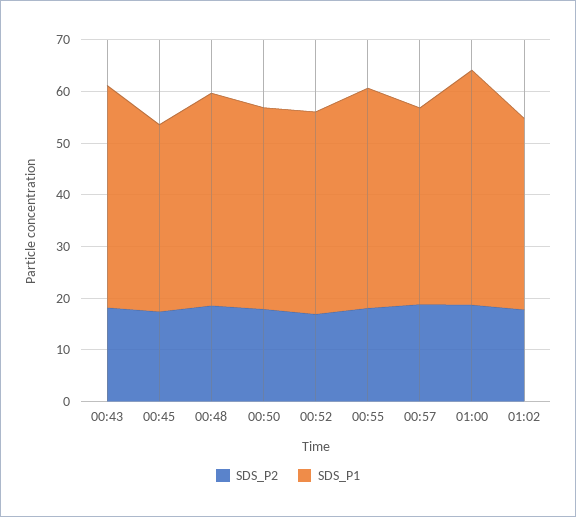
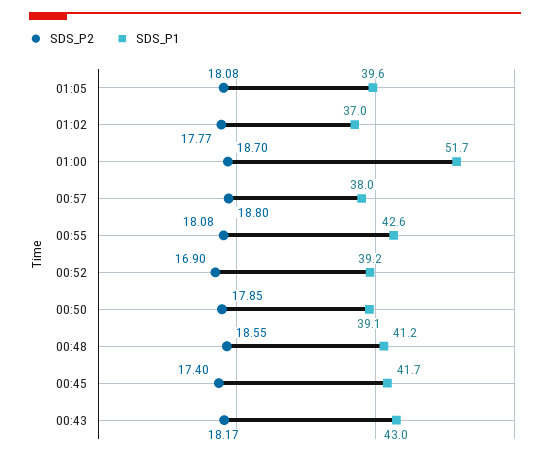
SDS_P1, 00:45: 36 -> 41.7
SDS_P1, 01:00: 46 -> 51.7
SDS_P2, 01:05: none -> 18.08
SDS_P1, 01:05: none -> 39.6

